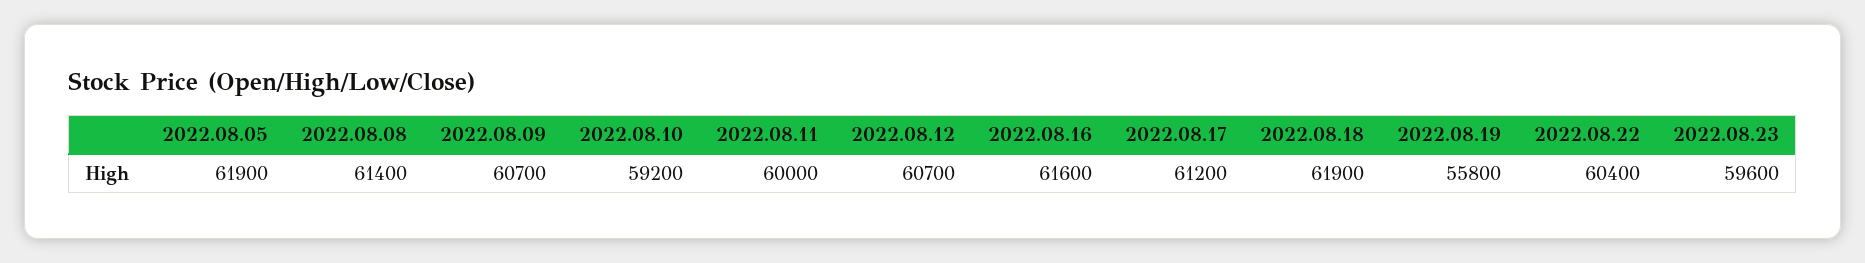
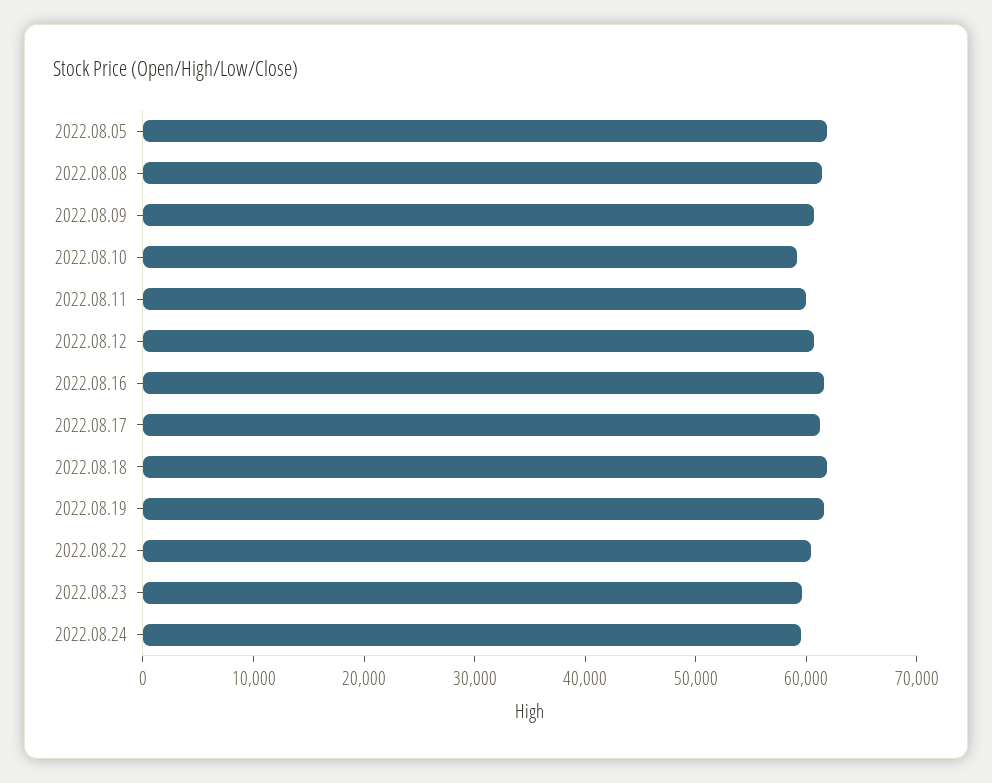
2022.08.19: 55800 -> 62000
2022.08.24: none -> 60000

